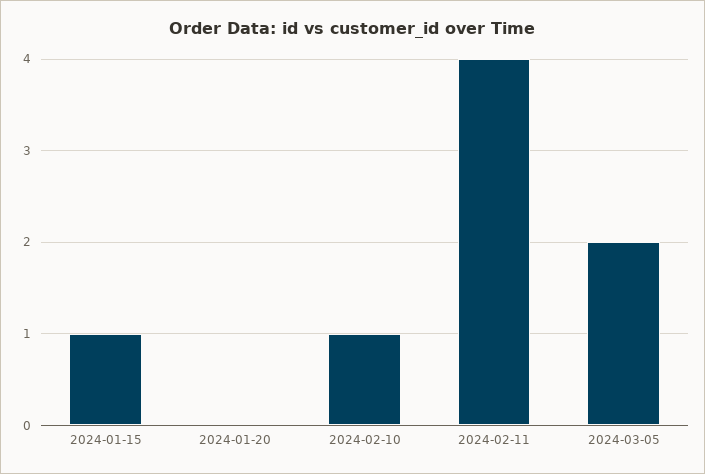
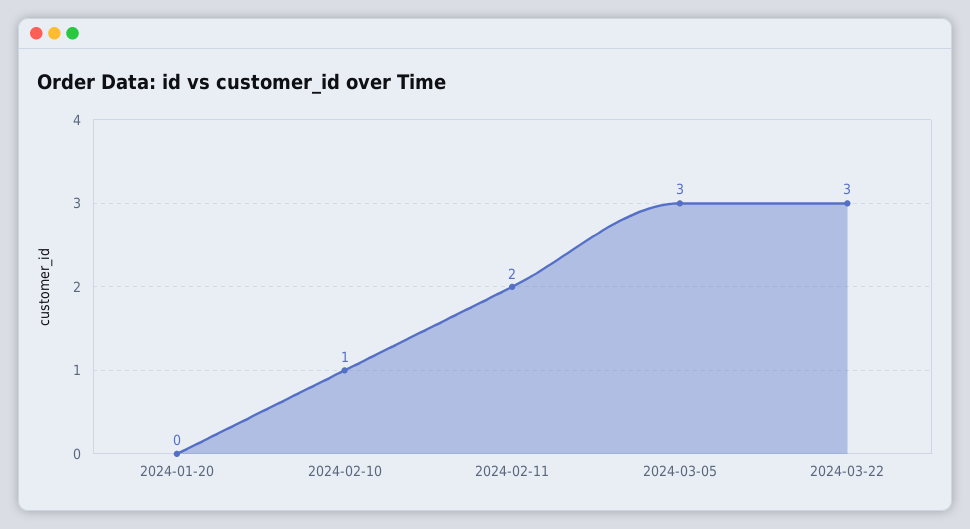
2024-01-15: 1 -> none
2024-02-11: 4 -> 2
2024-03-05: 2 -> 3
2024-03-22: none -> 3

